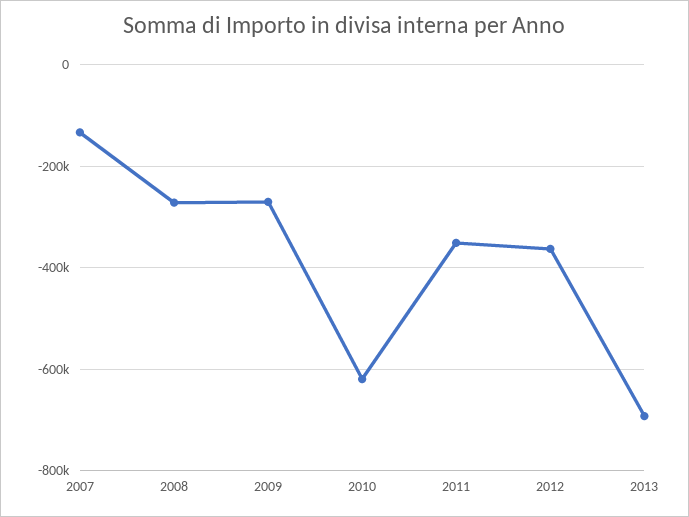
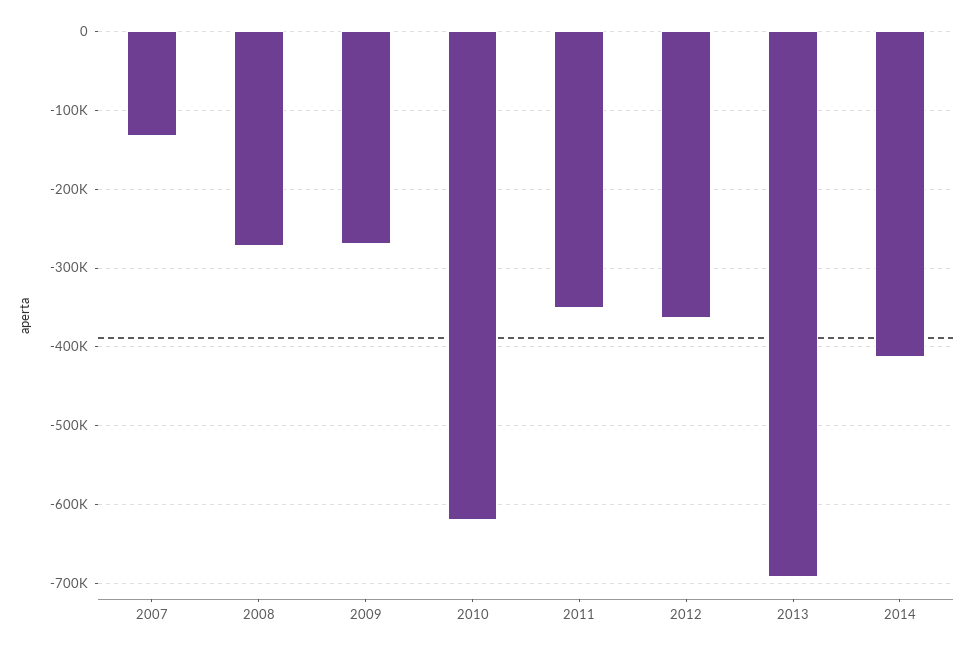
2014: none -> -410000

